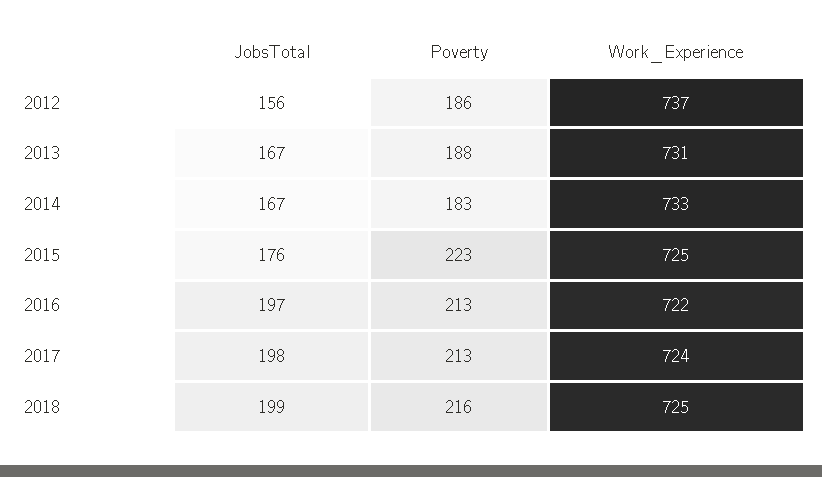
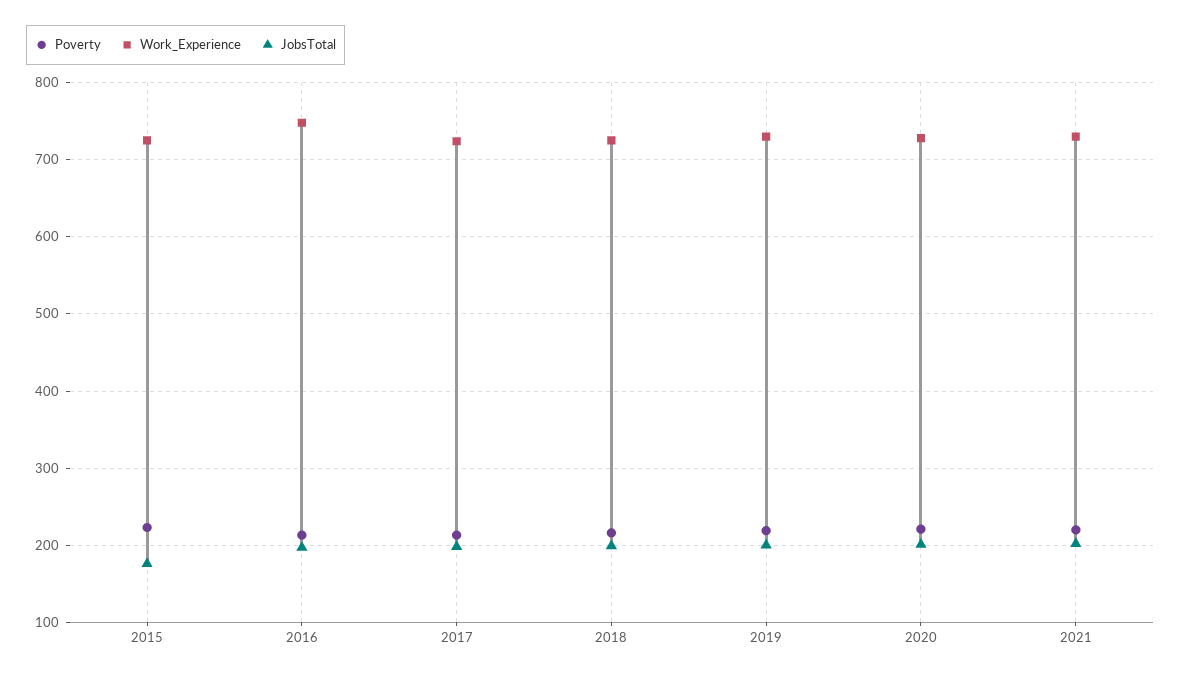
JobsTotal, 2012: 156 -> none
Poverty, 2012: 186 -> none
Work_Experience, 2012: 737 -> none
JobsTotal, 2013: 167 -> none
Poverty, 2013: 188 -> none
Work_Experience, 2013: 731 -> none
JobsTotal, 2014: 167 -> none
Poverty, 2014: 183 -> none
Work_Experience, 2014: 733 -> none
Work_Experience, 2016: 722 -> 750
Poverty, 2019: none -> 220
Work_Experience, 2019: none -> 730
JobsTotal, 2019: none -> 200
Poverty, 2020: none -> 220
Work_Experience, 2020: none -> 730
JobsTotal, 2020: none -> 200
Poverty, 2021: none -> 220
Work_Experience, 2021: none -> 730
JobsTotal, 2021: none -> 200

